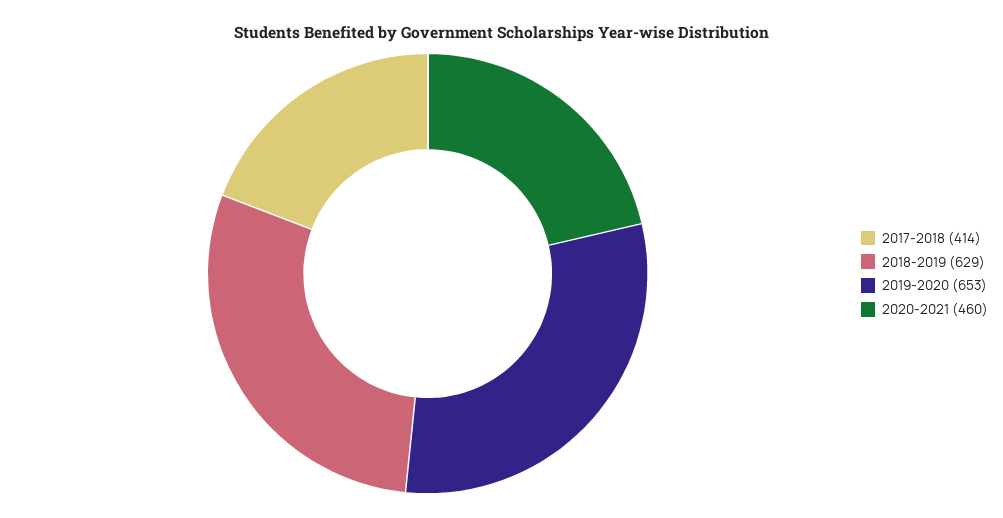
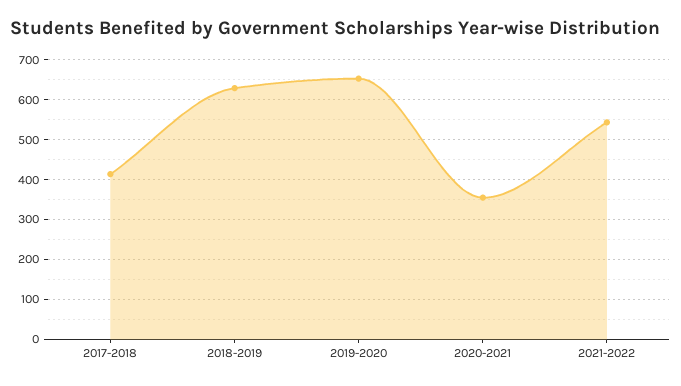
2020-2021: 460 -> 360
2021-2022: none -> 540

